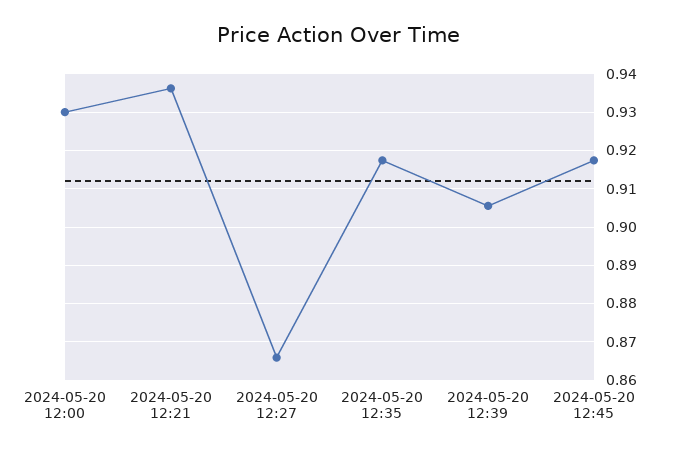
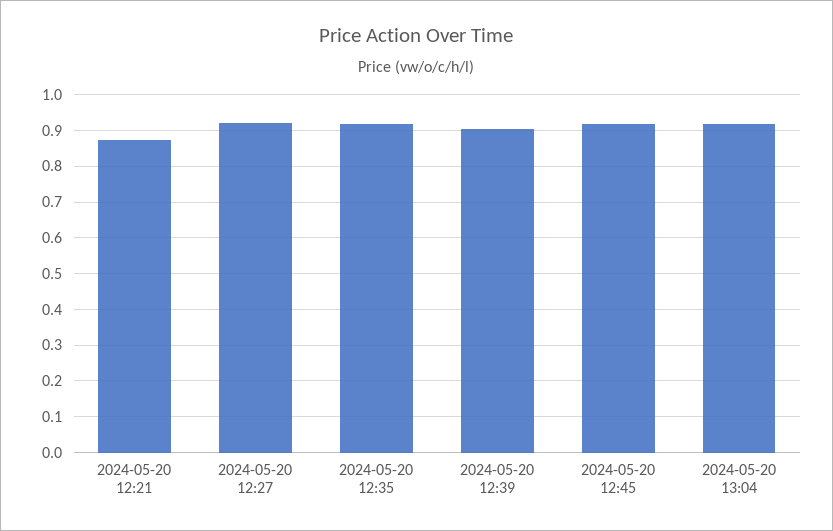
2024-05-20 12:00: 0.93 -> none
2024-05-20 12:21: 0.936 -> 0.88
2024-05-20 12:27: 0.866 -> 0.92
2024-05-20 13:04: none -> 0.92

